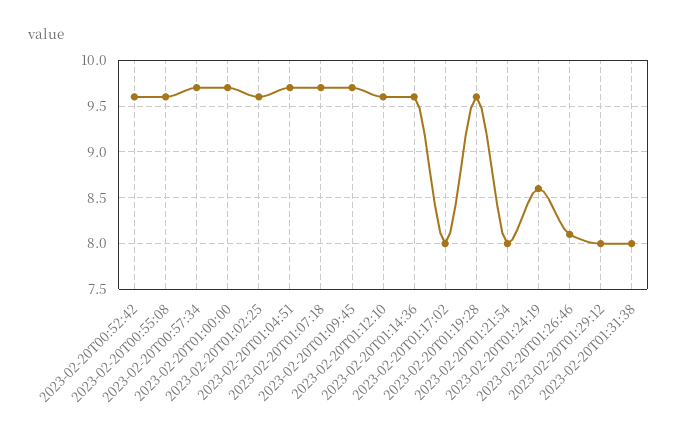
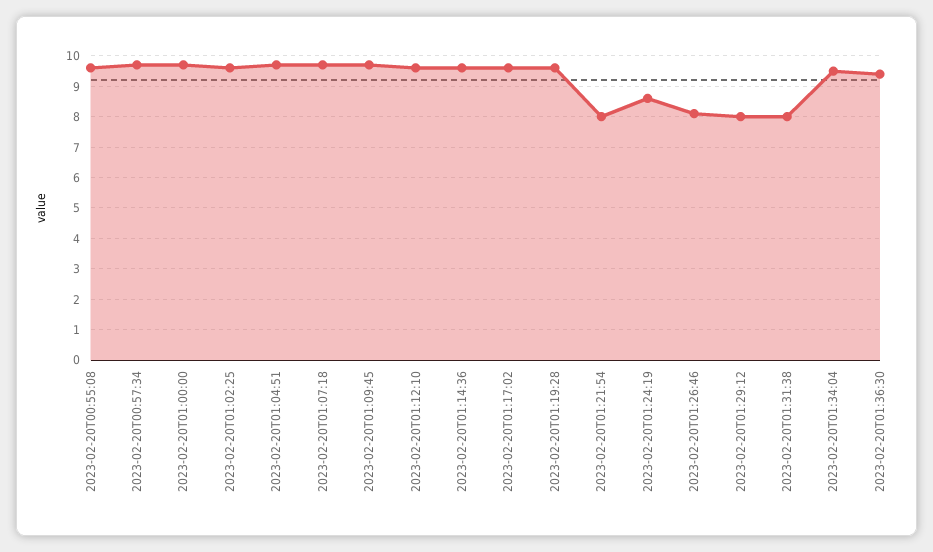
2023-02-20T00:52:42: 9.6 -> none
2023-02-20T01:17:02: 8 -> 9.5
2023-02-20T01:34:04: none -> 9.5
2023-02-20T01:36:30: none -> 9.5

